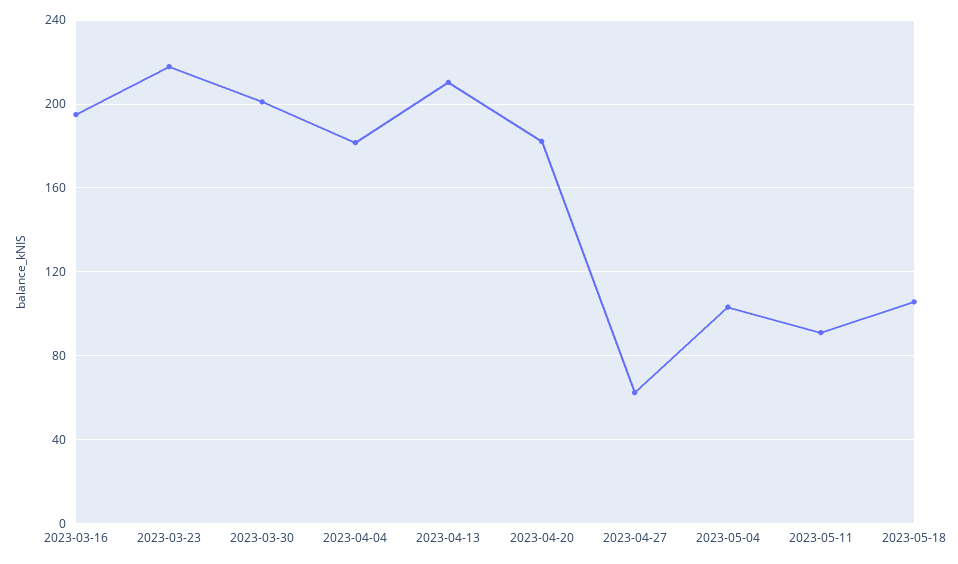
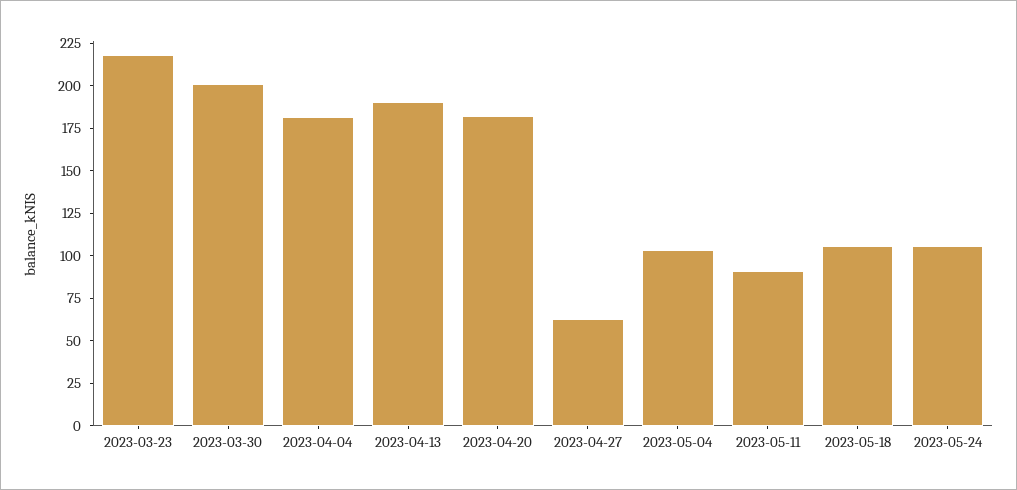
2023-03-16: 195 -> none
2023-04-13: 210 -> 190
2023-05-24: none -> 105

